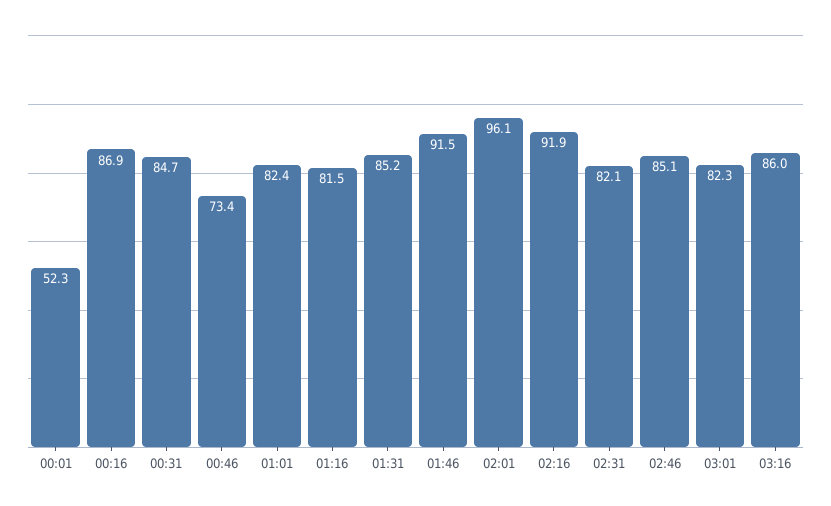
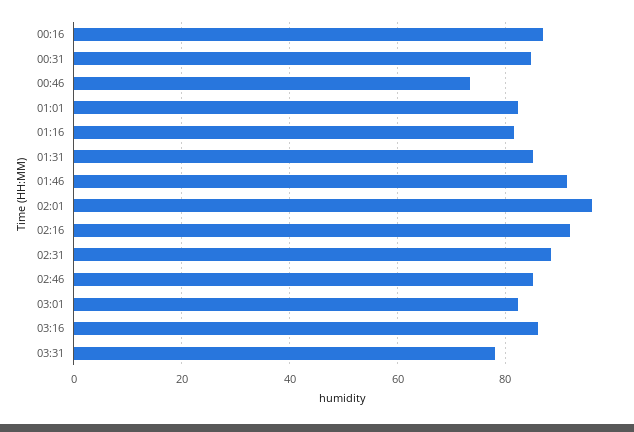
00:01: 52.3 -> none
02:31: 82.1 -> 88
03:31: none -> 78

